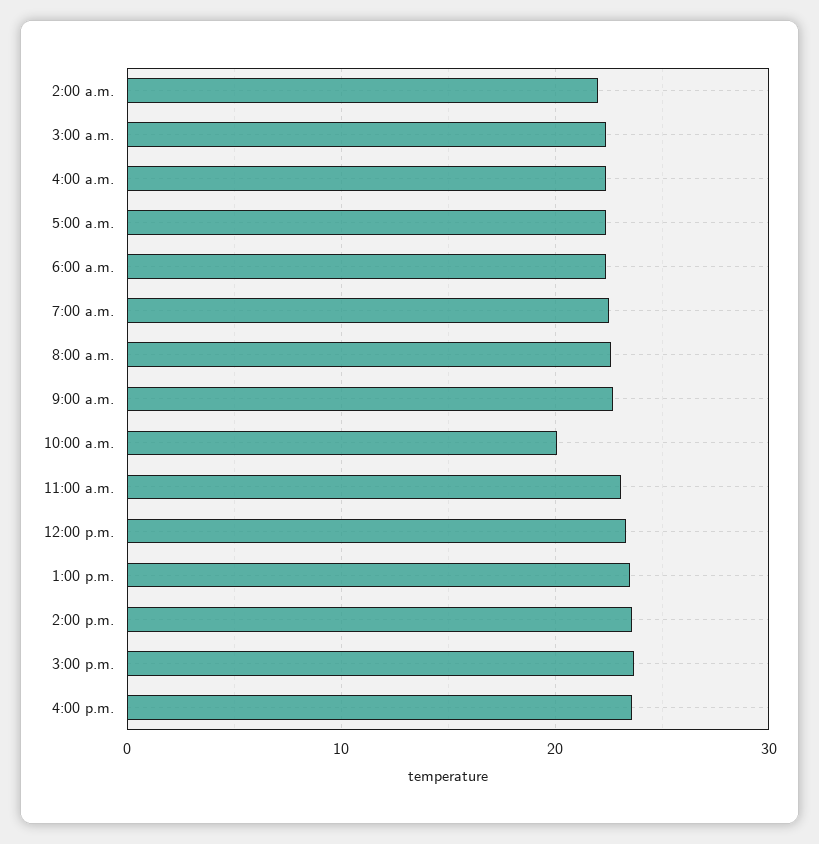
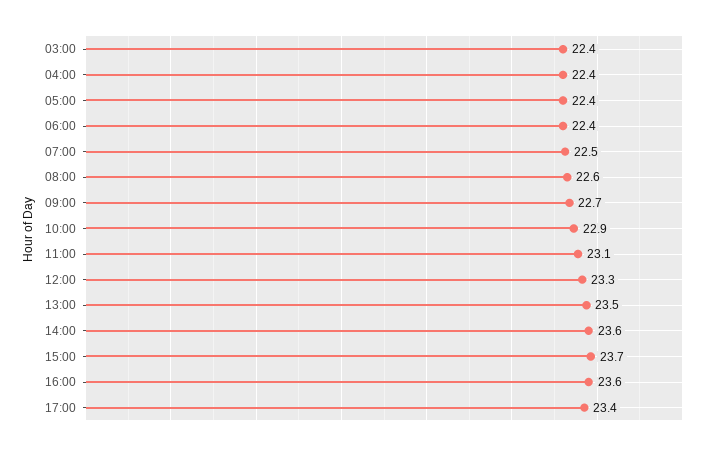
2:00 a.m.: 22 -> none
10:00 a.m.: 20 -> 22.9
17:00: none -> 23.4

